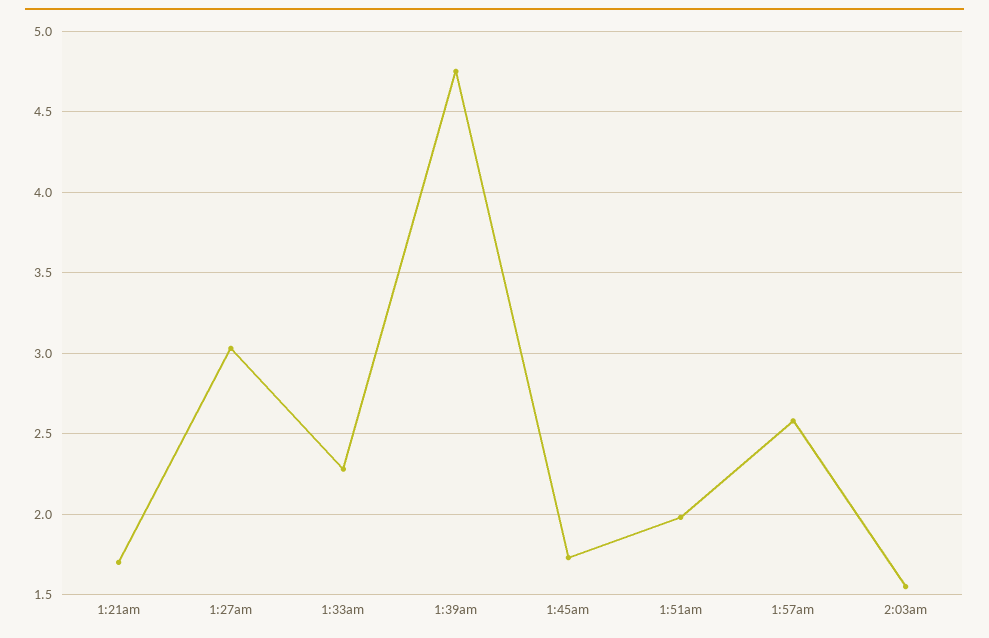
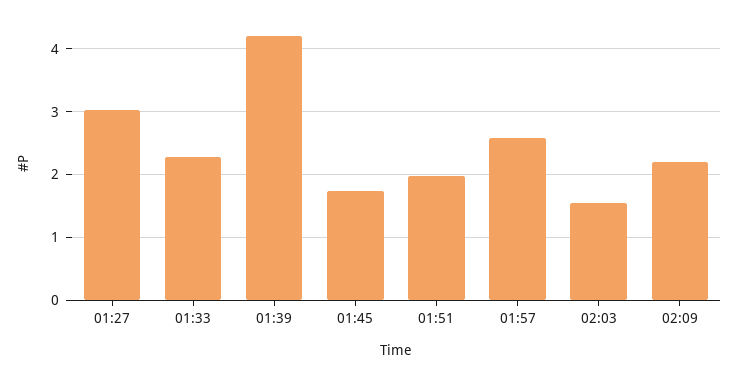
1:21am: 1.7 -> none
1:39am: 4.75 -> 4.2
02:09: none -> 2.2

